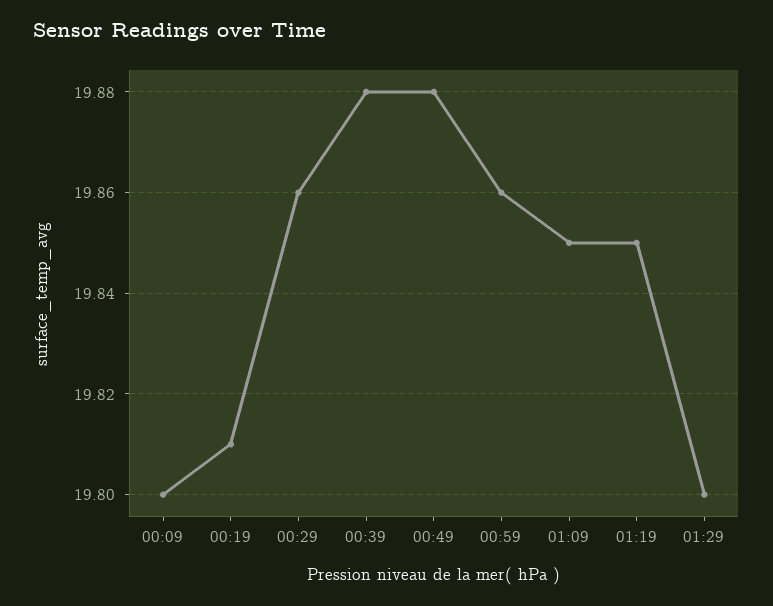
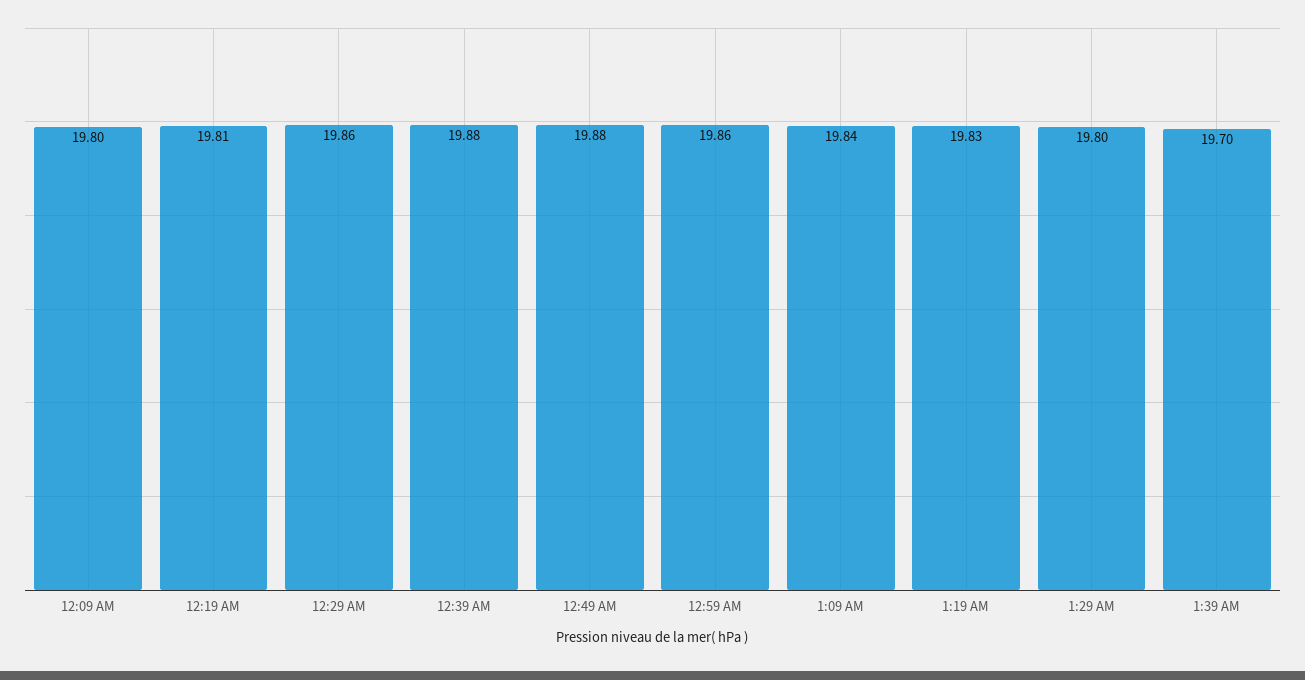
01:09: 19.85 -> 19.84
01:19: 19.85 -> 19.83
1:39 AM: none -> 19.7

